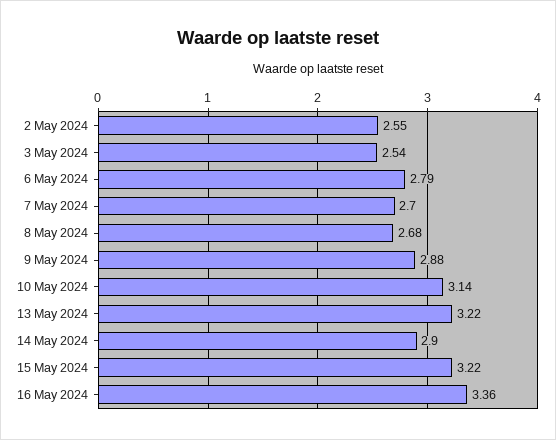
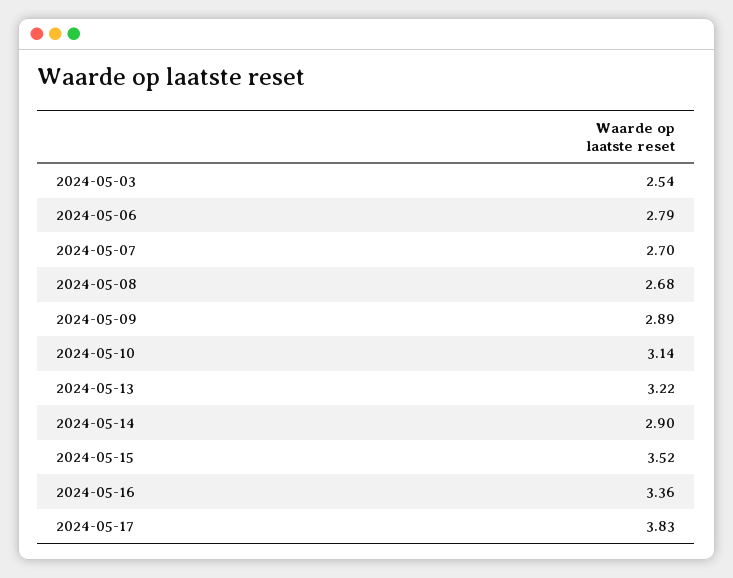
2 May 2024: 2.55 -> none
9 May 2024: 2.88 -> 2.89
15 May 2024: 3.22 -> 3.52
2024-05-17: none -> 3.83

